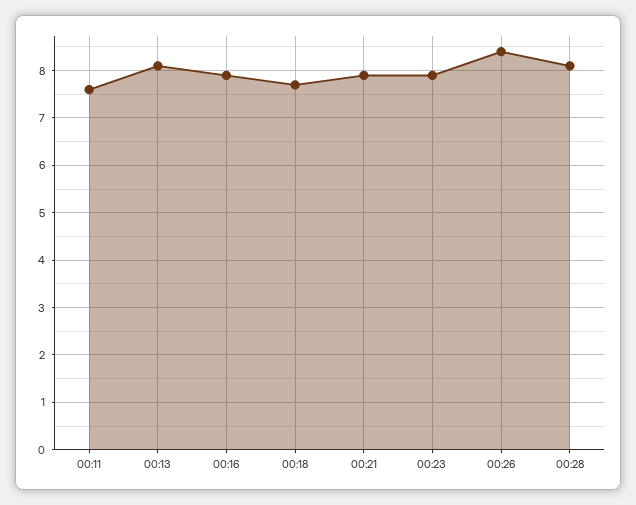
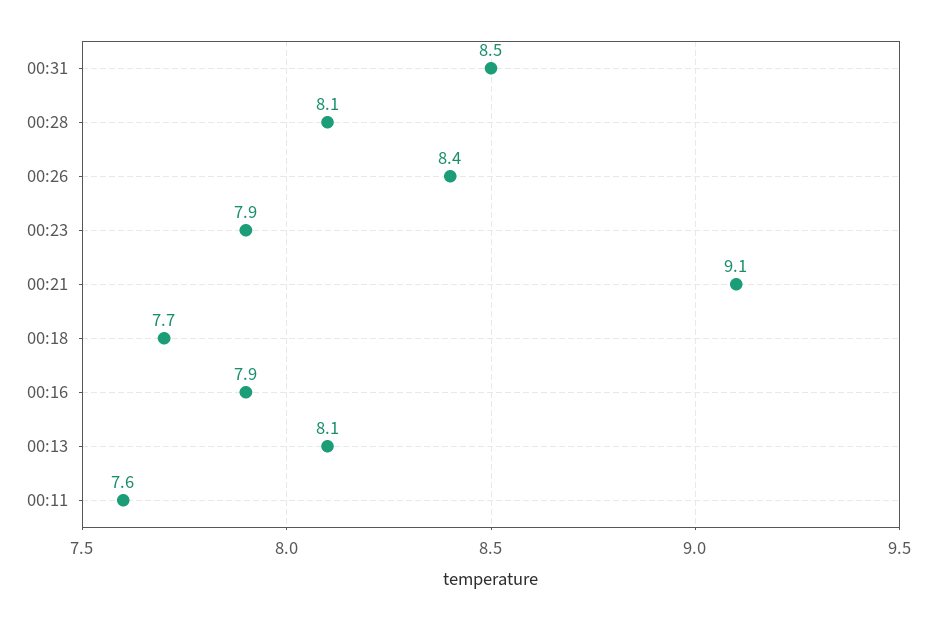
00:21: 8 -> 9.1
00:31: none -> 8.5

